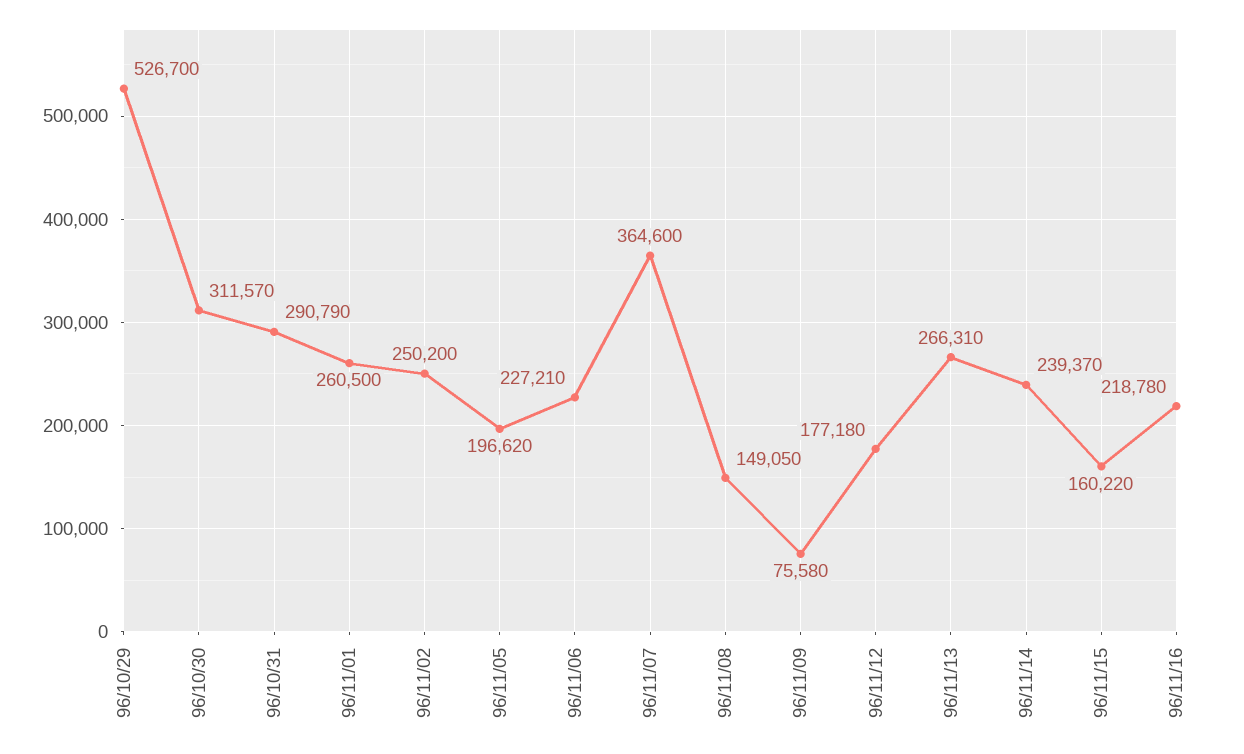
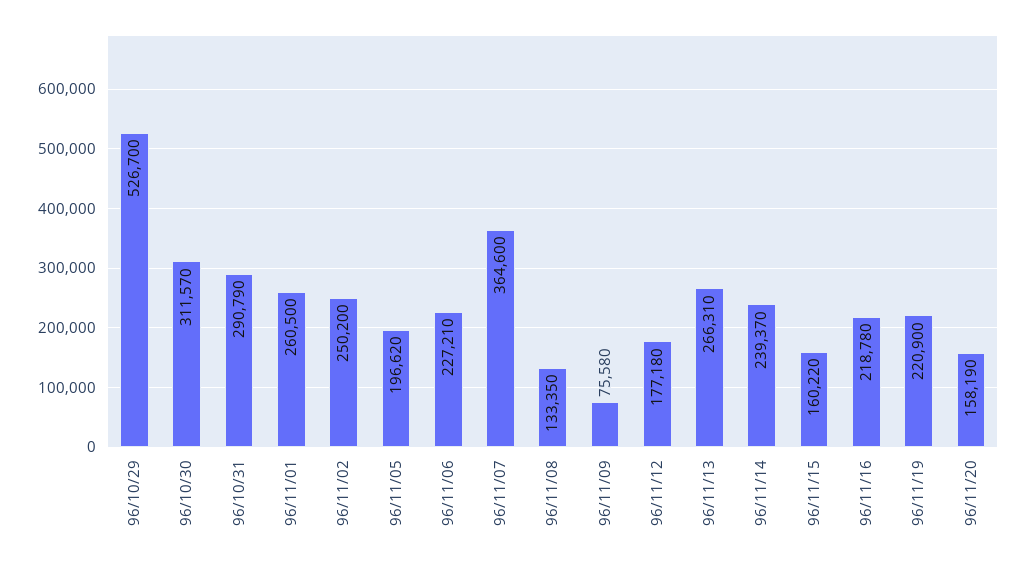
96/11/08: 149050 -> 133350
96/11/19: none -> 220900
96/11/20: none -> 158190

